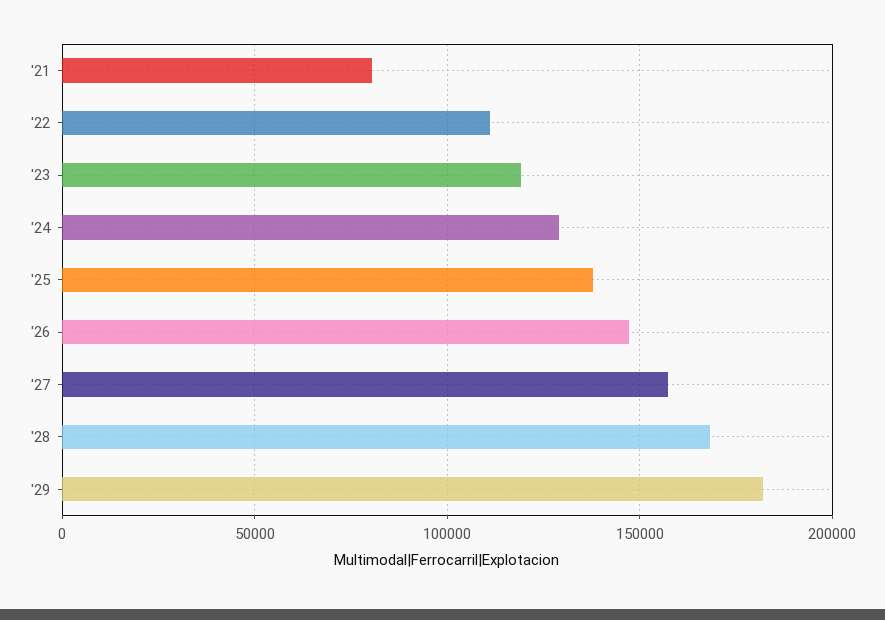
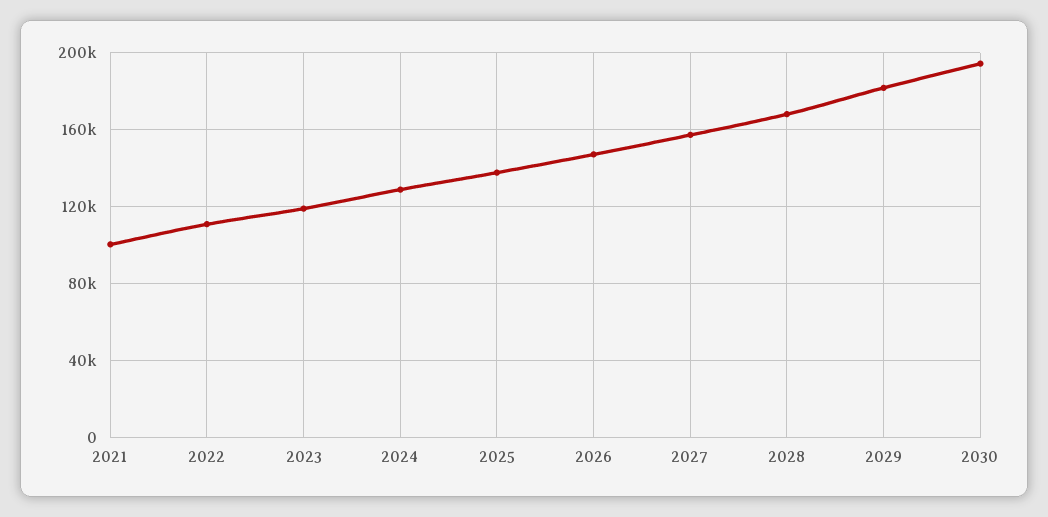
'21: 80000 -> 100000
2030: none -> 195000

